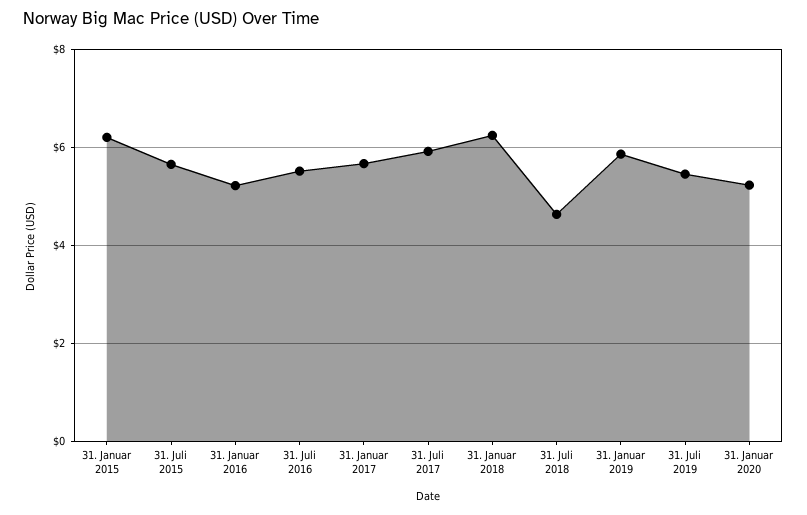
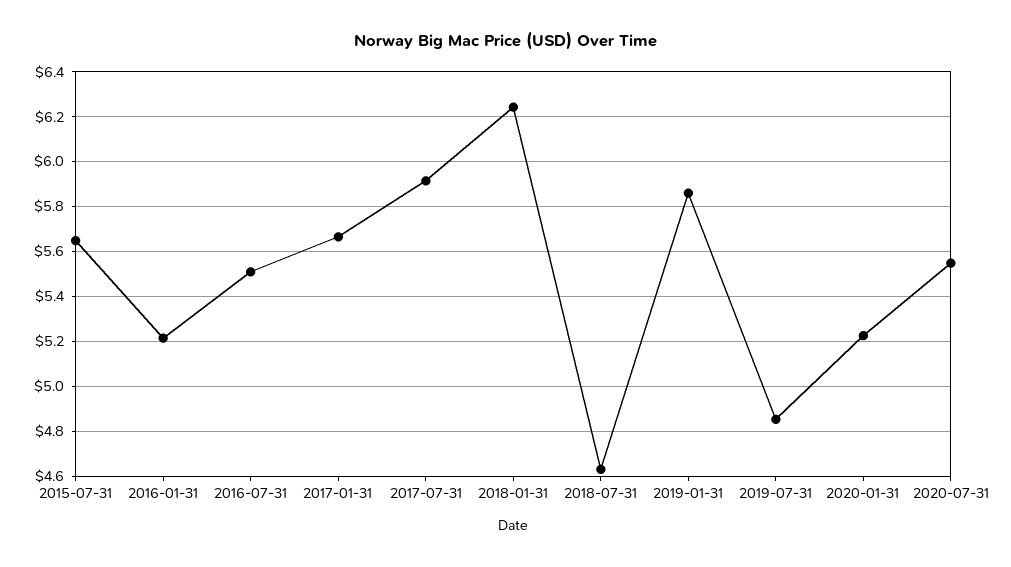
31. Januar 2015: 6.2 -> none
31. Juli 2019: 5.4 -> 4.85
2020-07-31: none -> 5.55

